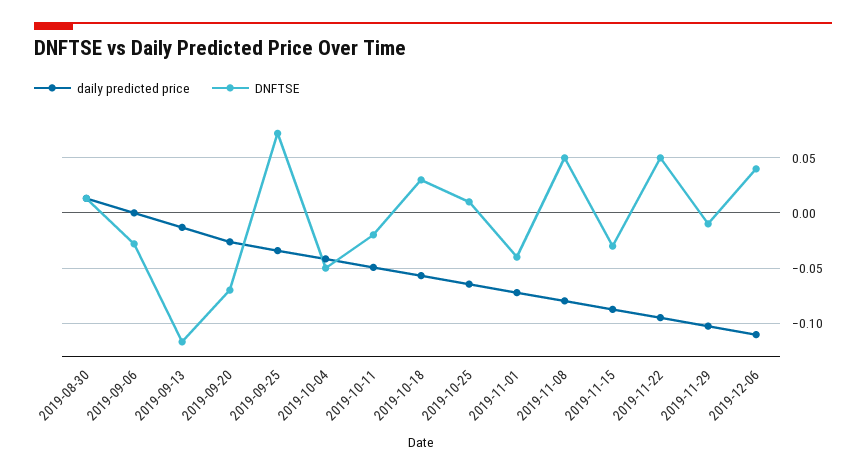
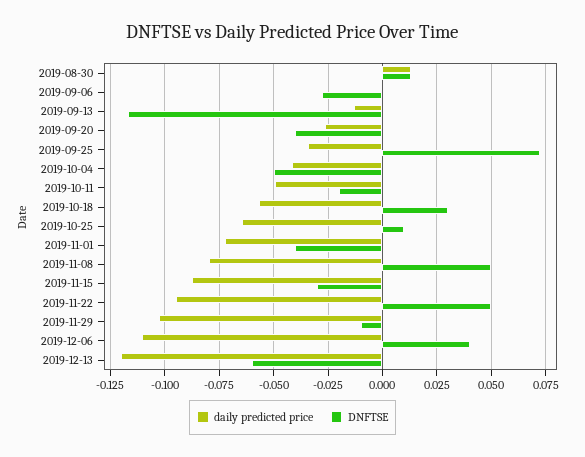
DNFTSE, 2019-09-20: -0.07 -> -0.04
daily predicted price, 2019-12-13: none -> -0.12
DNFTSE, 2019-12-13: none -> -0.06

